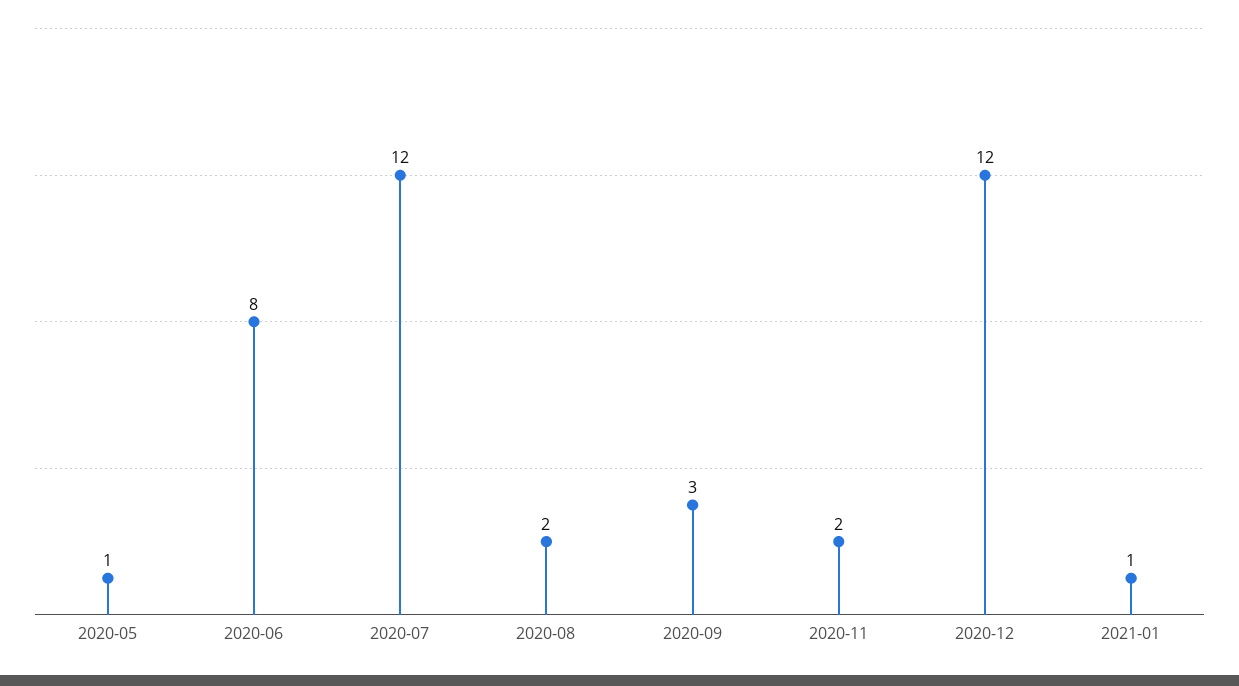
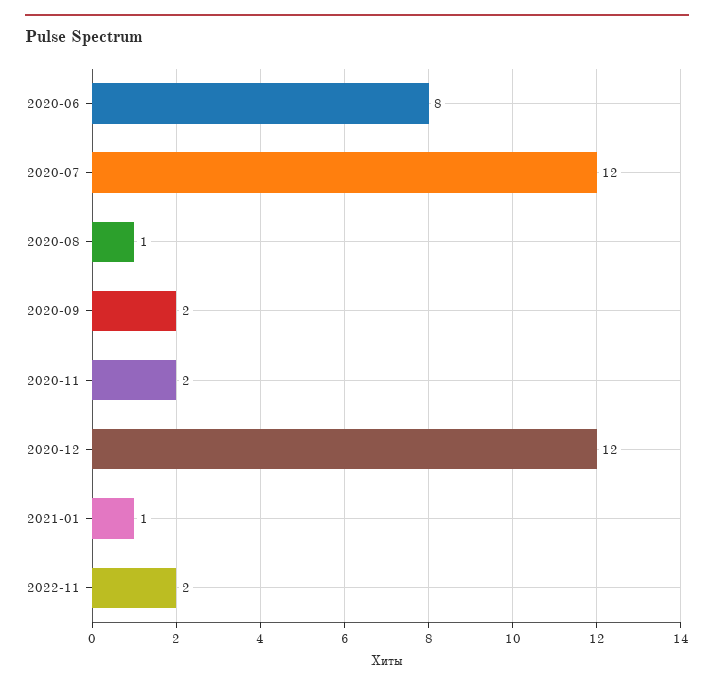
2020-05: 1 -> none
2020-08: 2 -> 1
2020-09: 3 -> 2
2022-11: none -> 2

